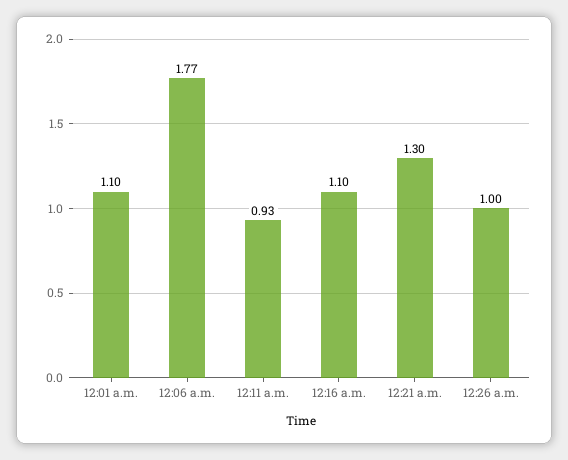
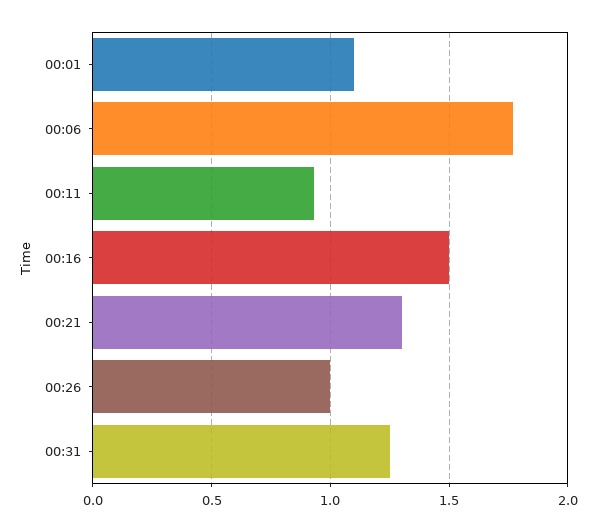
12:16 a.m.: 1.1 -> 1.5
00:31: none -> 1.25

